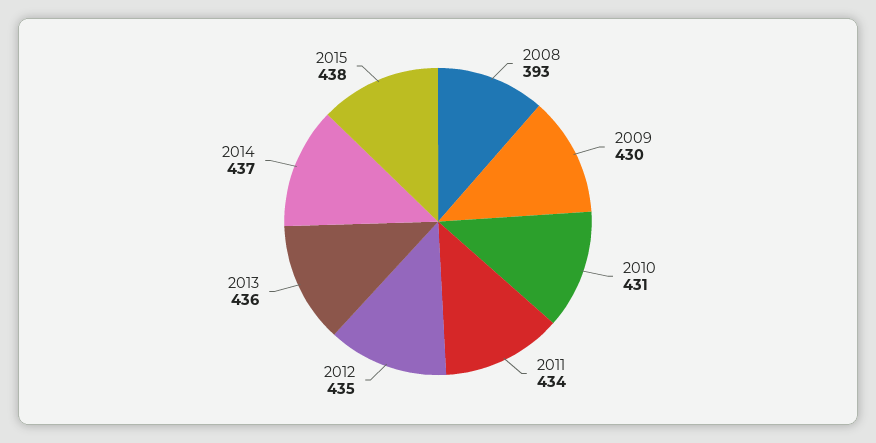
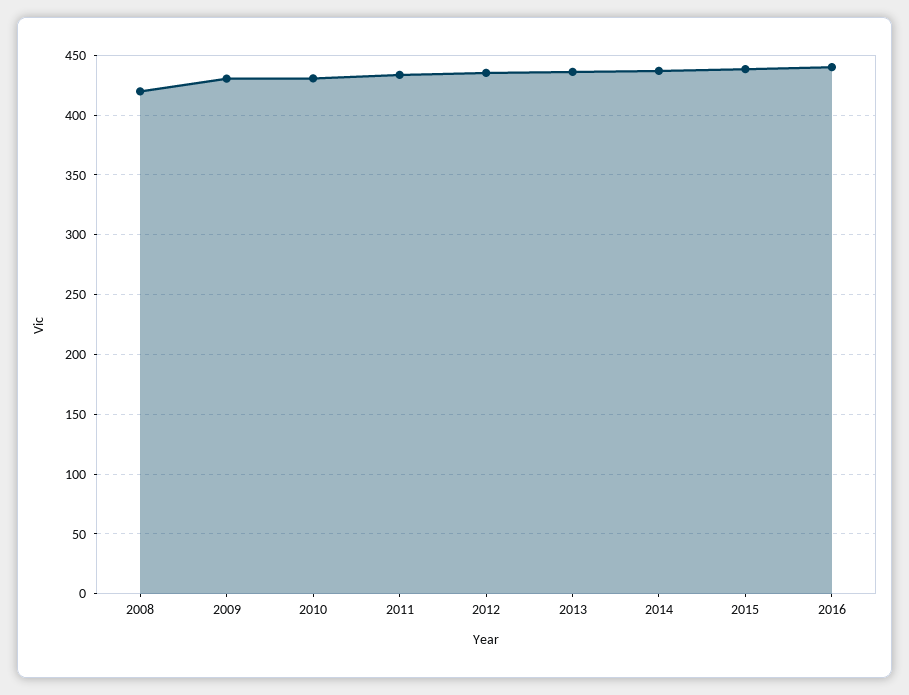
2008: 393 -> 420
2016: none -> 440

